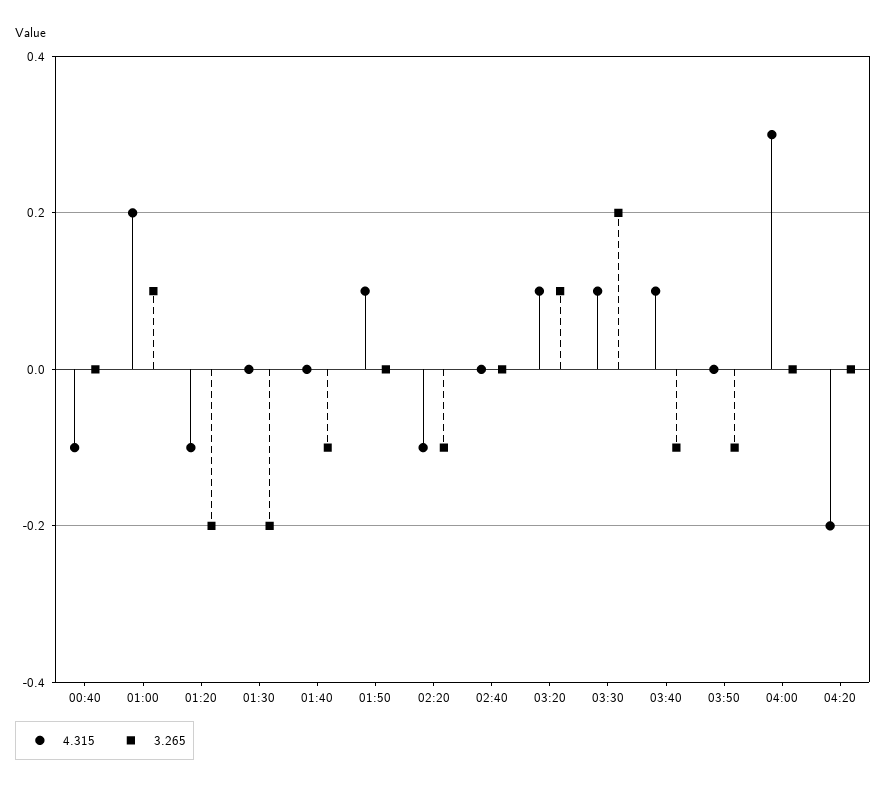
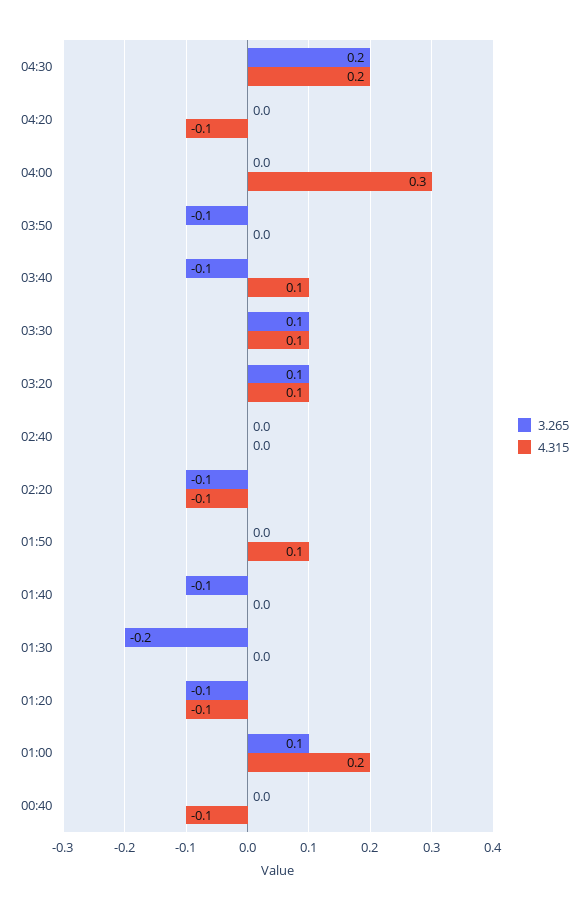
3.265, 01:20: -0.2 -> -0.1
3.265, 03:30: 0.2 -> 0.1
4.315, 04:20: -0.2 -> -0.1
3.265, 04:30: none -> 0.2
4.315, 04:30: none -> 0.2

